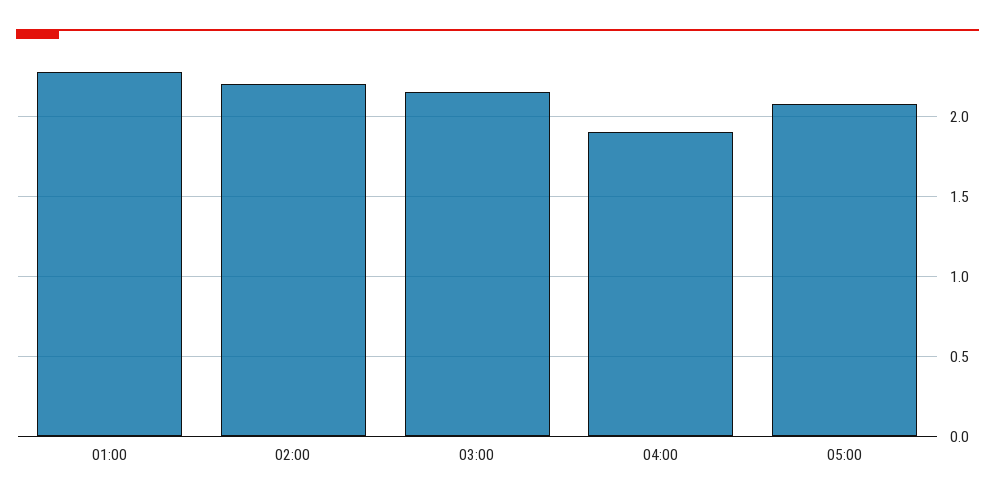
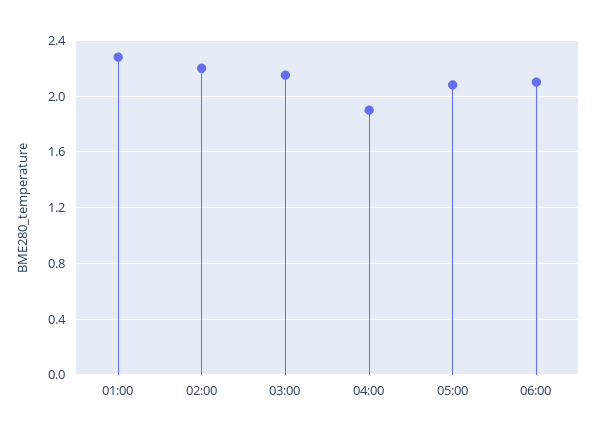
06:00: none -> 2.1

